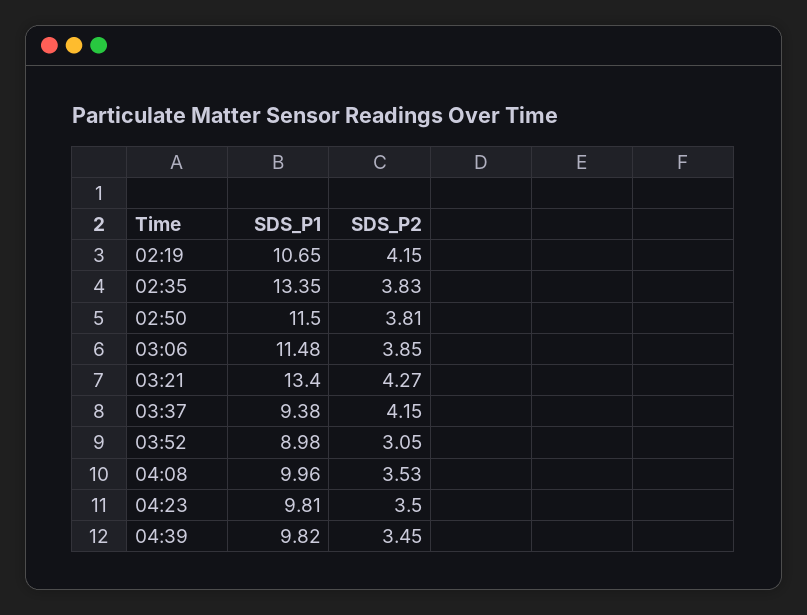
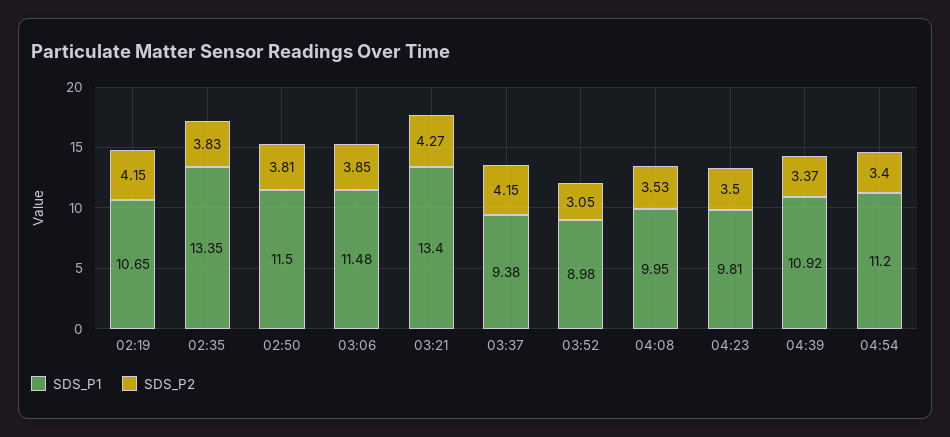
SDS_P1, 04:08: 9.96 -> 9.95
SDS_P1, 04:39: 9.82 -> 10.92
SDS_P2, 04:39: 3.45 -> 3.37
SDS_P1, 04:54: none -> 11.2
SDS_P2, 04:54: none -> 3.4

